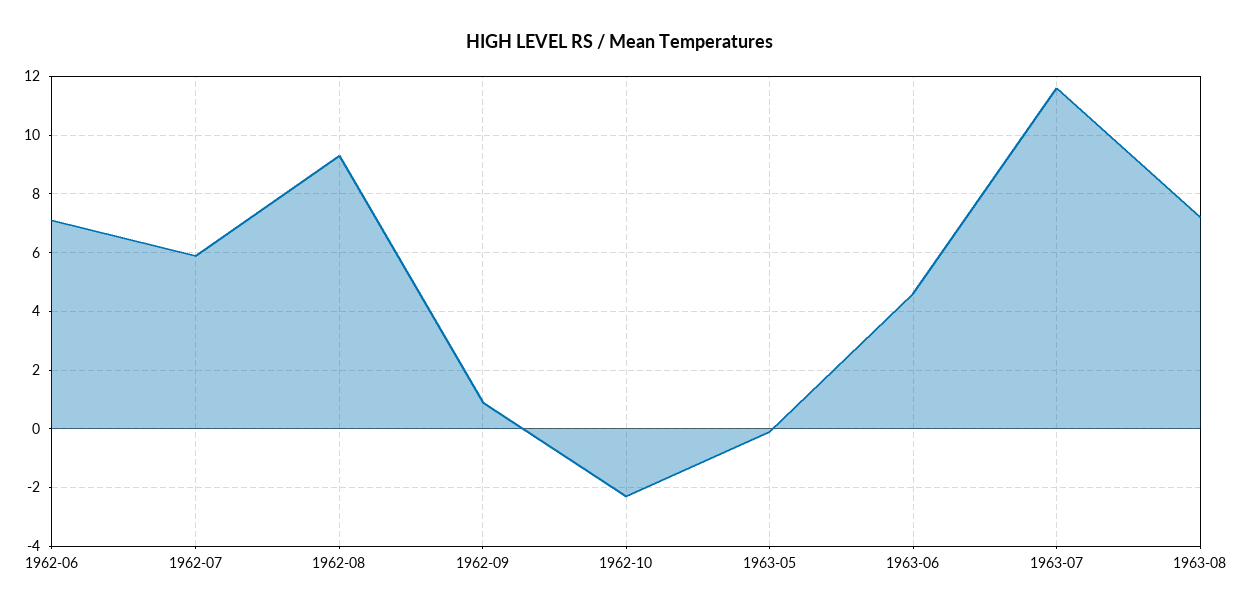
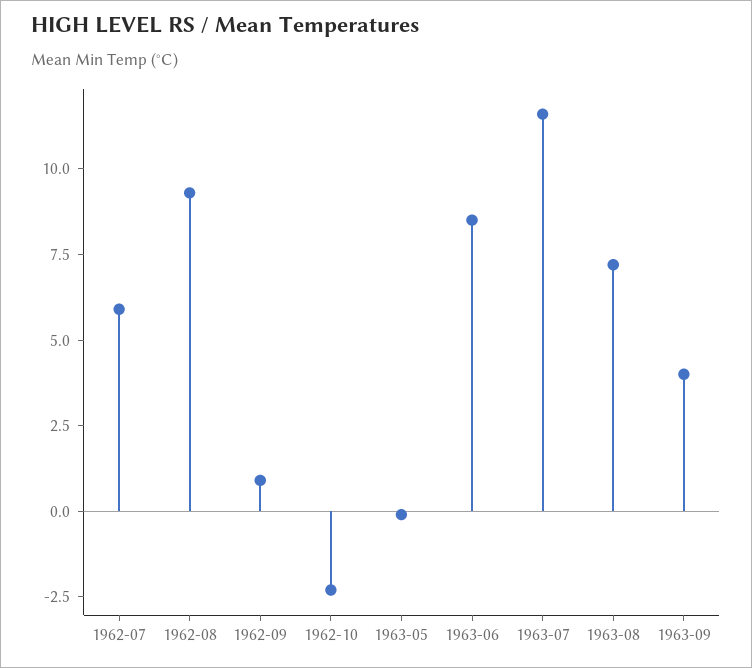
1962-06: 7 -> none
1963-06: 4.5 -> 8.5
1963-09: none -> 4

